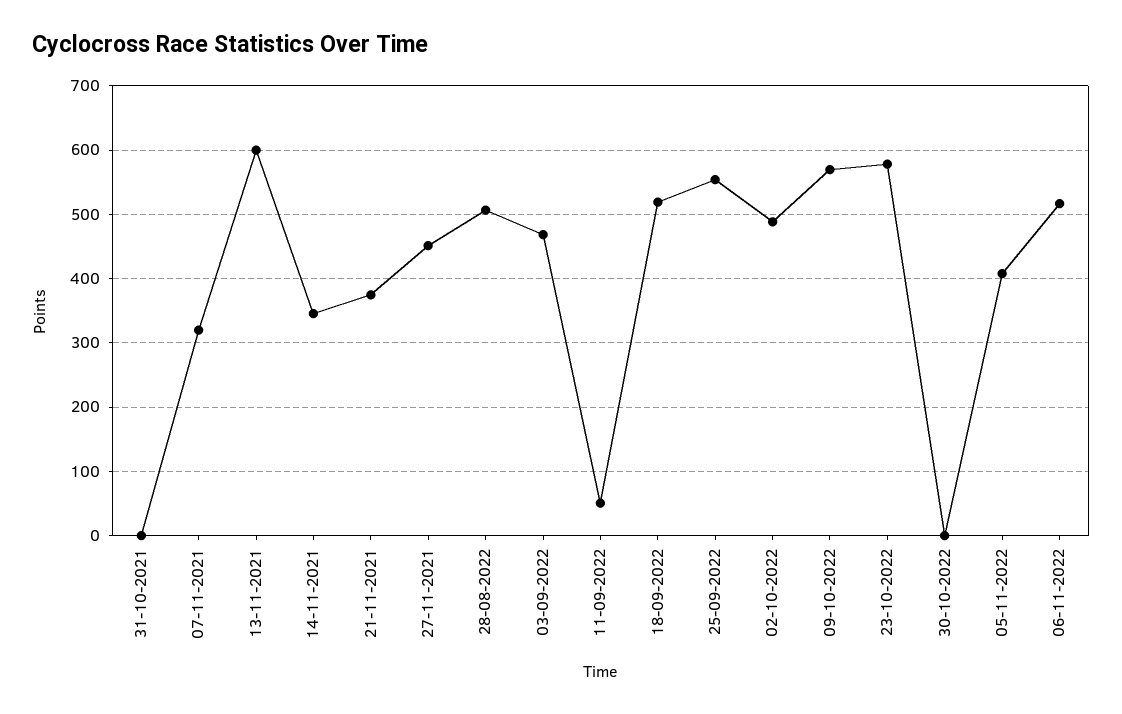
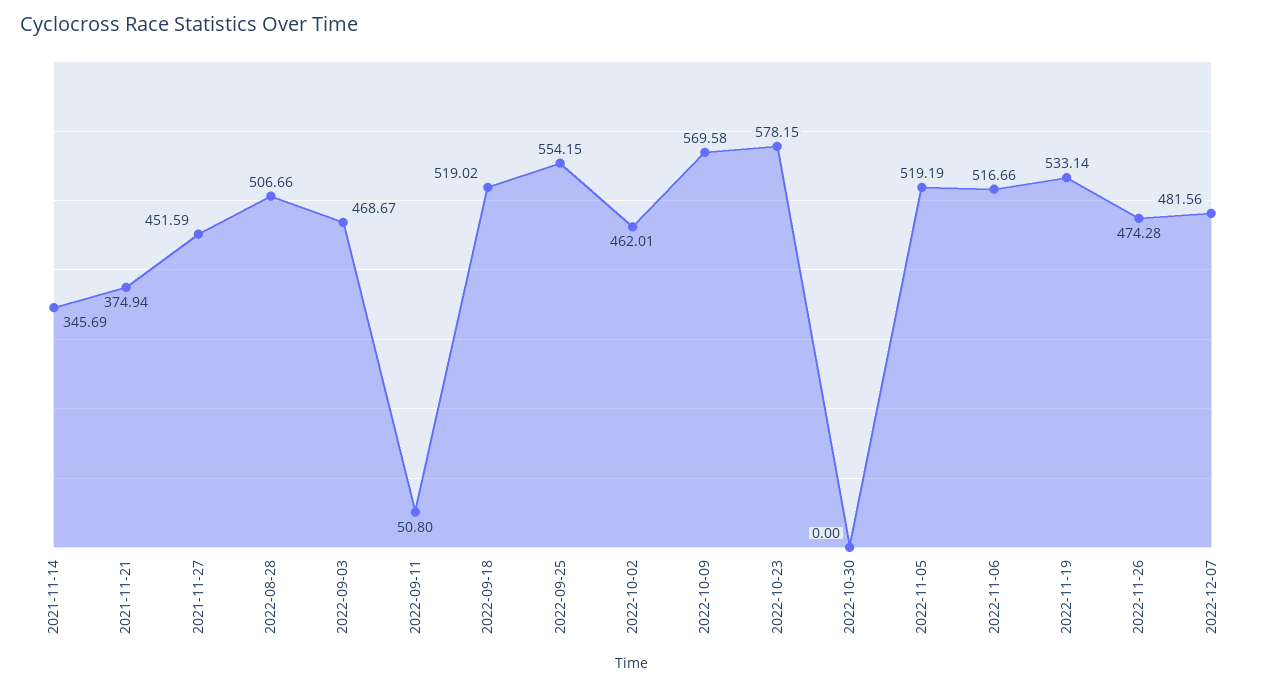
31-10-2021: 0 -> none
07-11-2021: 320 -> none
13-11-2021: 600 -> none
02-10-2022: 490 -> 462.01
05-11-2022: 410 -> 519.19
2022-11-19: none -> 533.14
2022-11-26: none -> 474.28
2022-12-07: none -> 481.56

